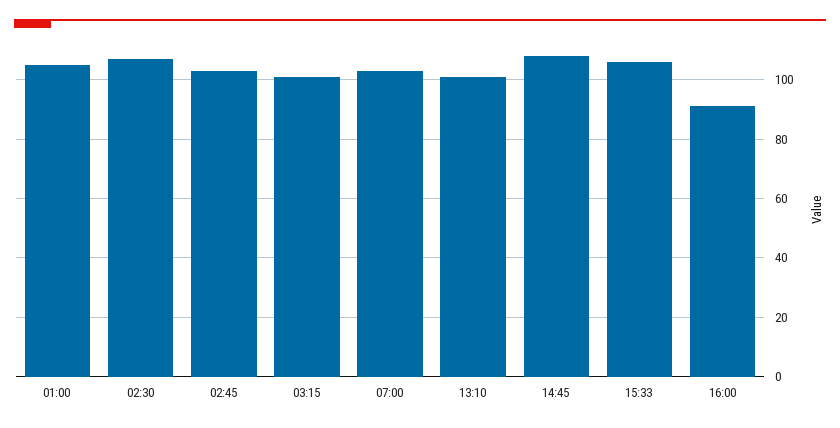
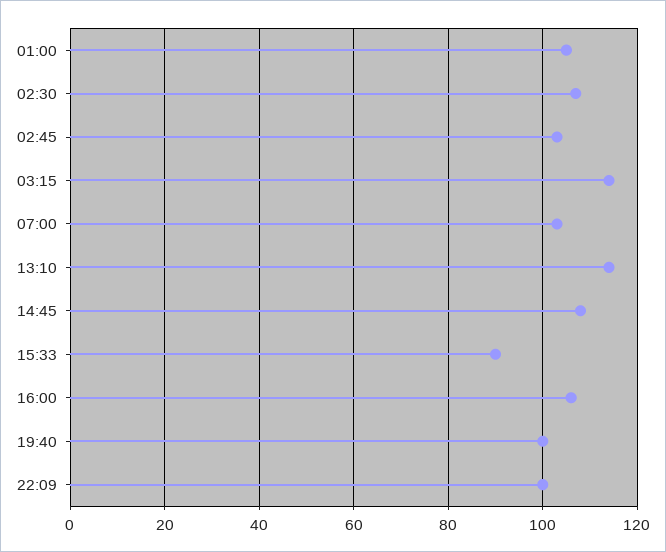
03:15: 100 -> 115
13:10: 100 -> 115
15:33: 105 -> 90
16:00: 90 -> 105
19:40: none -> 100
22:09: none -> 100

